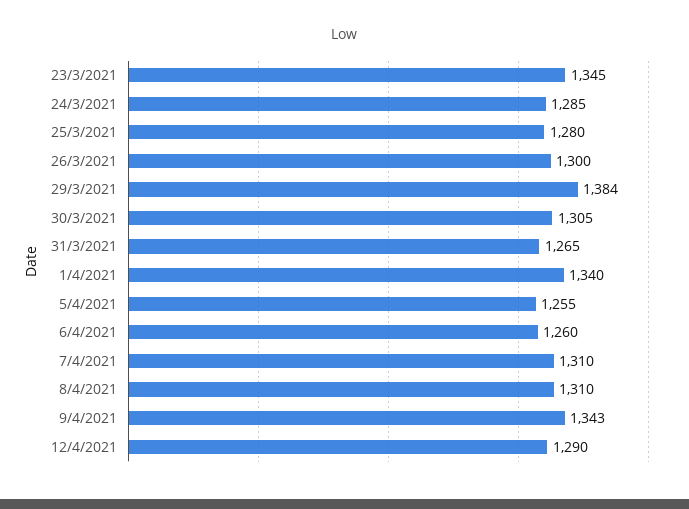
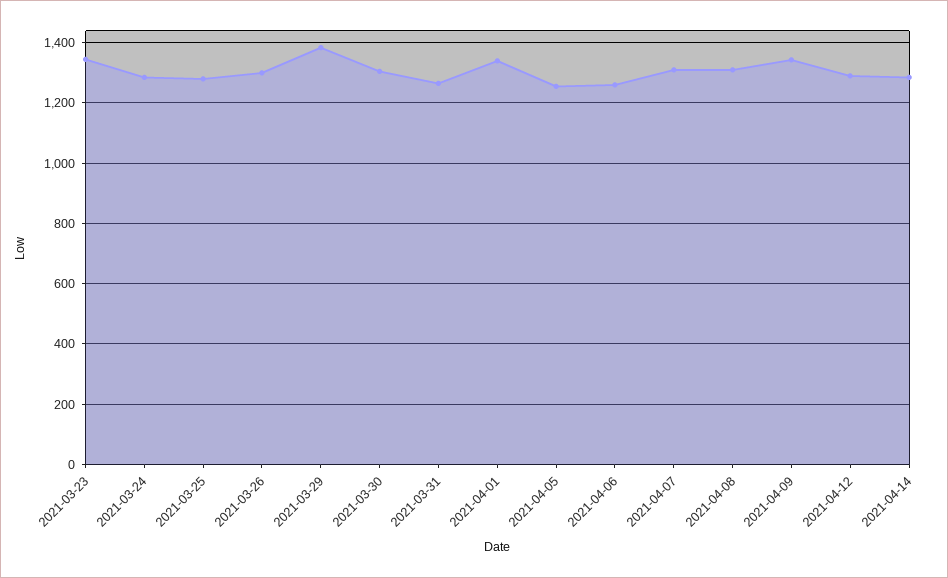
2021-04-14: none -> 1280

